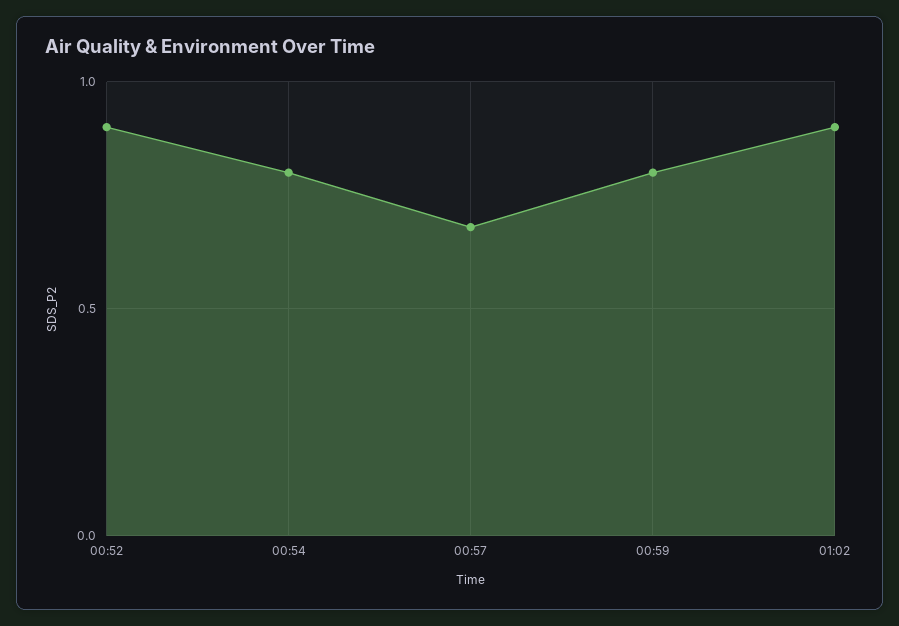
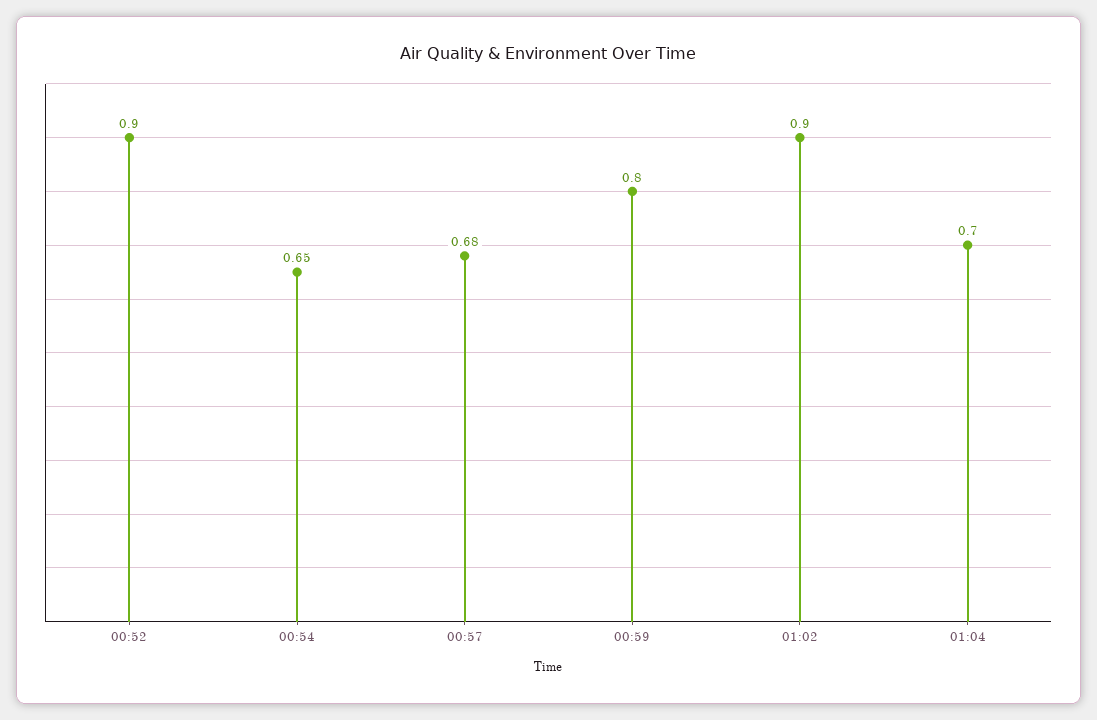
00:54: 0.8 -> 0.65
01:04: none -> 0.7

